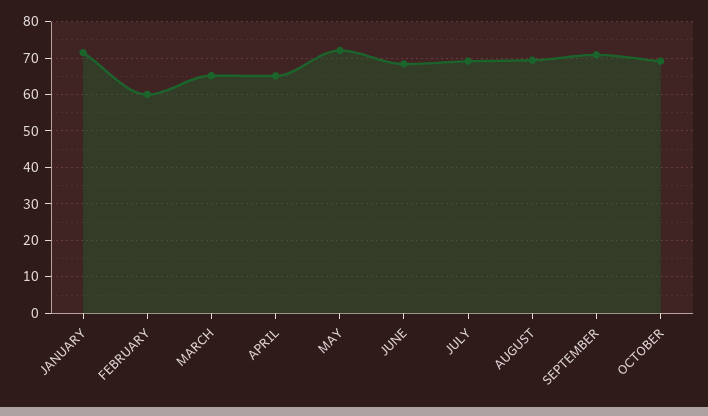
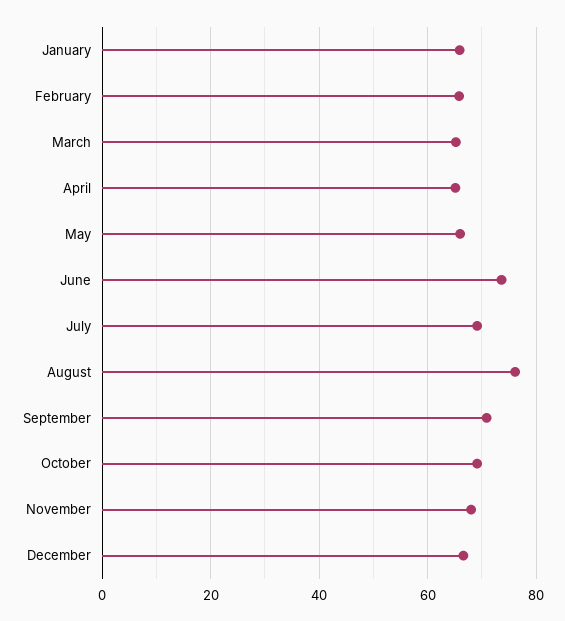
JANUARY: 72 -> 66
FEBRUARY: 60 -> 66
MAY: 72 -> 66
JUNE: 68 -> 74
AUGUST: 70 -> 76
November: none -> 68
December: none -> 66

